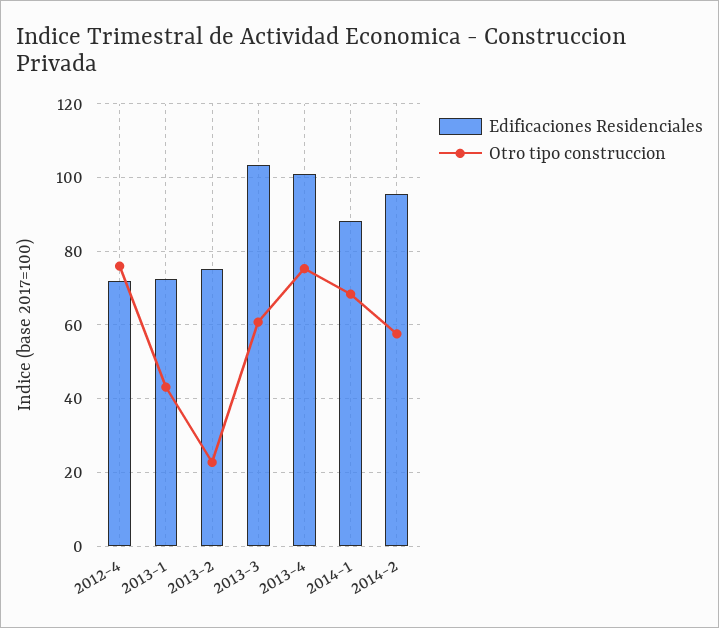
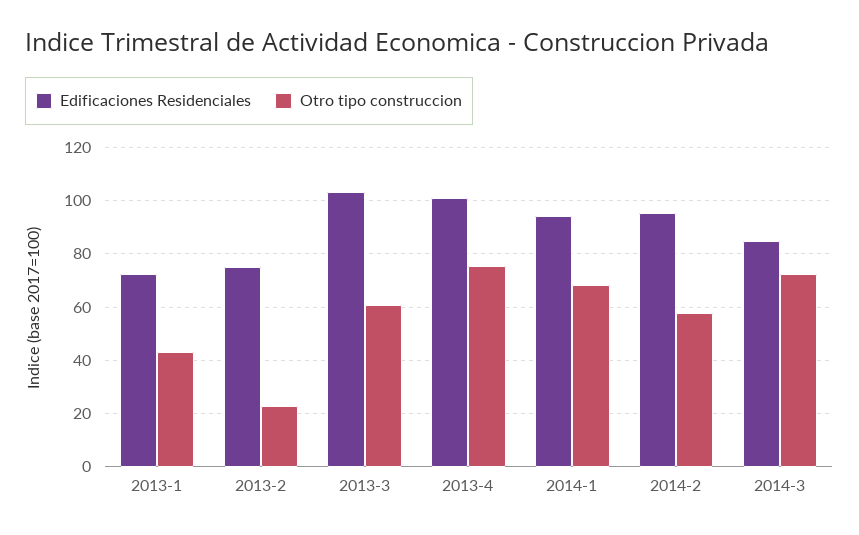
Edificaciones Residenciales, 2012-4: 72 -> none
Otro tipo construccion, 2012-4: 76 -> none
Edificaciones Residenciales, 2014-1: 88 -> 95
Edificaciones Residenciales, 2014-3: none -> 85
Otro tipo construccion, 2014-3: none -> 72.5

